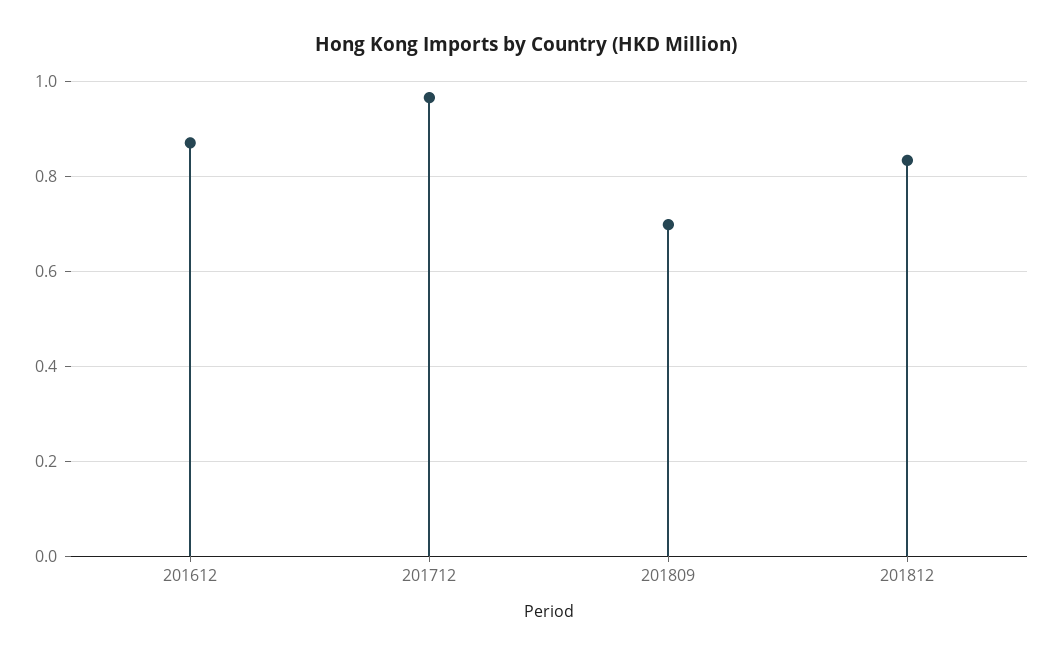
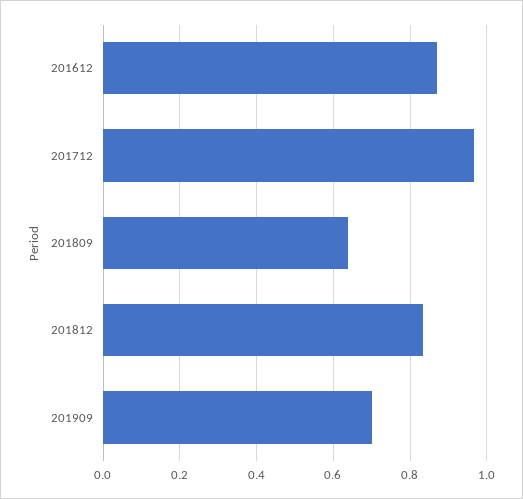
201809: 0.7 -> 0.64
201909: none -> 0.7

